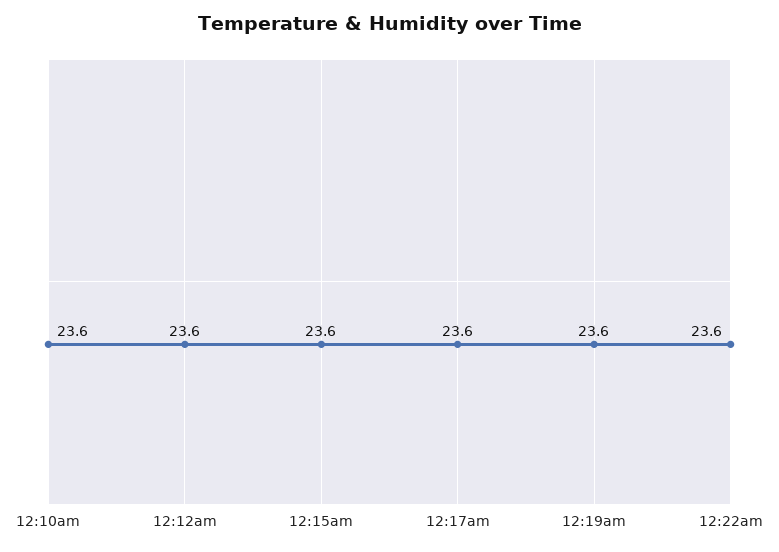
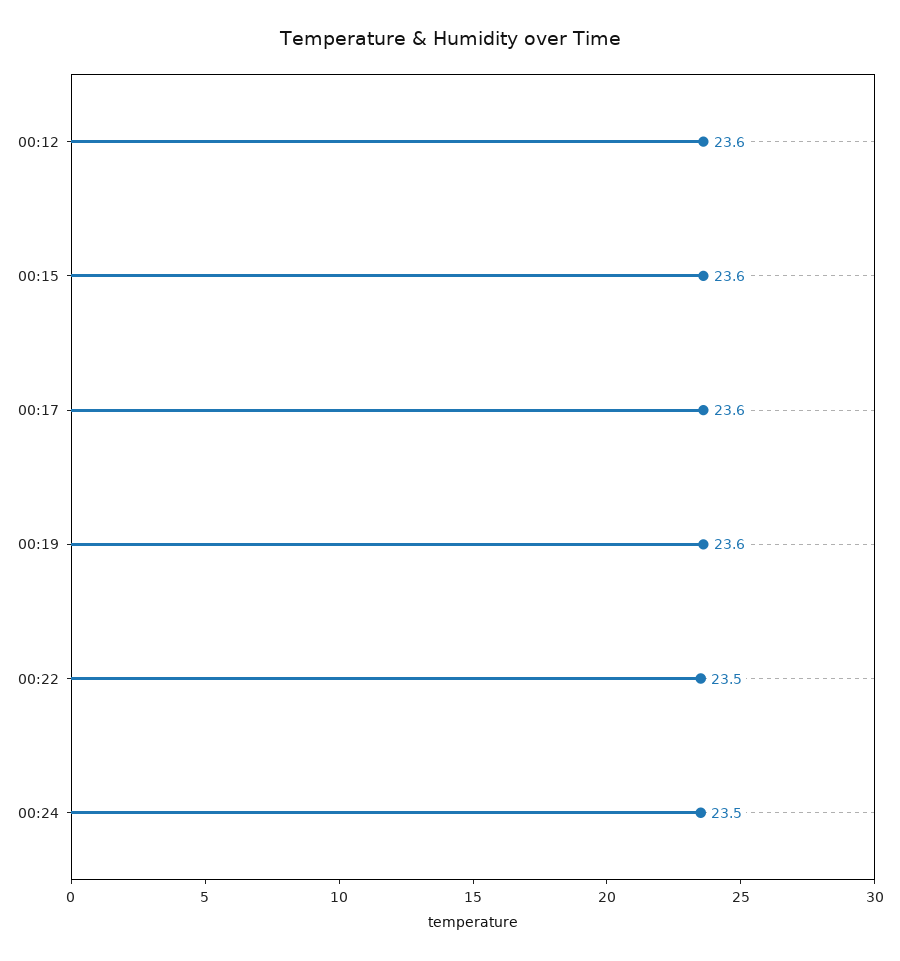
12:10am: 23.6 -> none
12:22am: 23.6 -> 23.5
00:24: none -> 23.5

